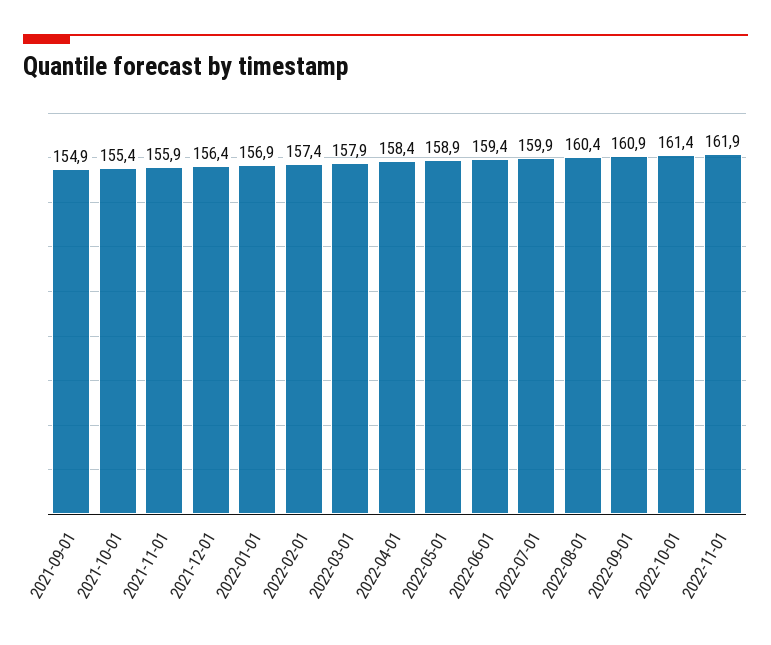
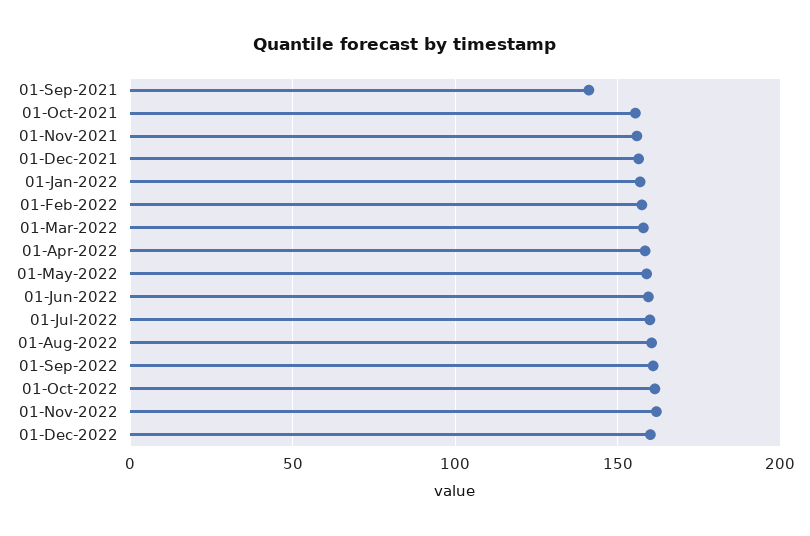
2021-09-01: 154.9 -> 140
01-Dec-2022: none -> 160

